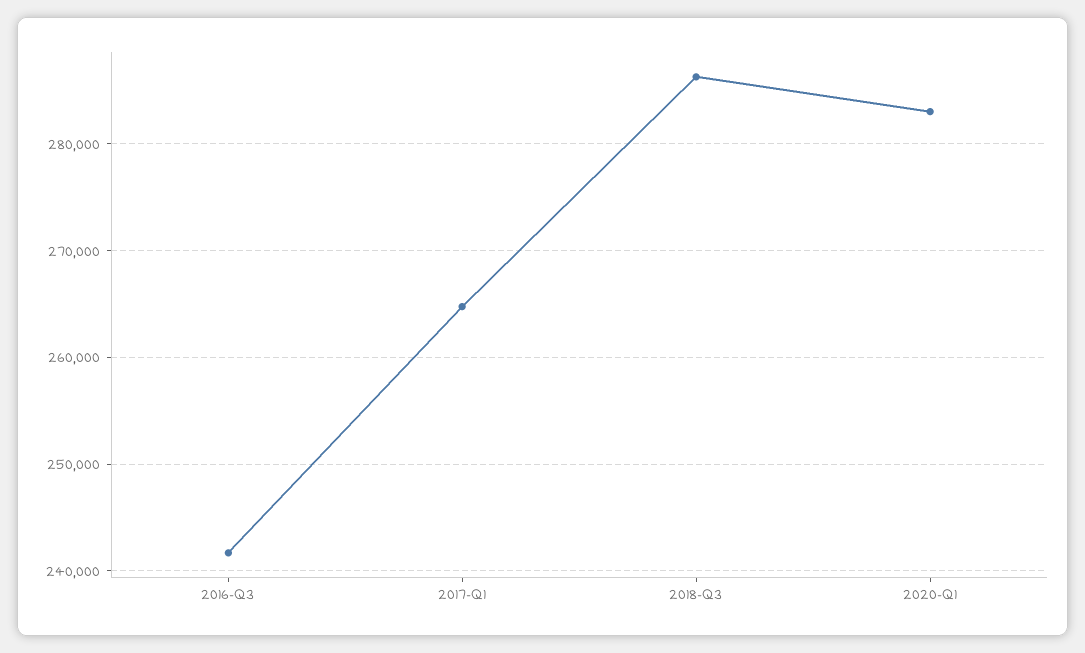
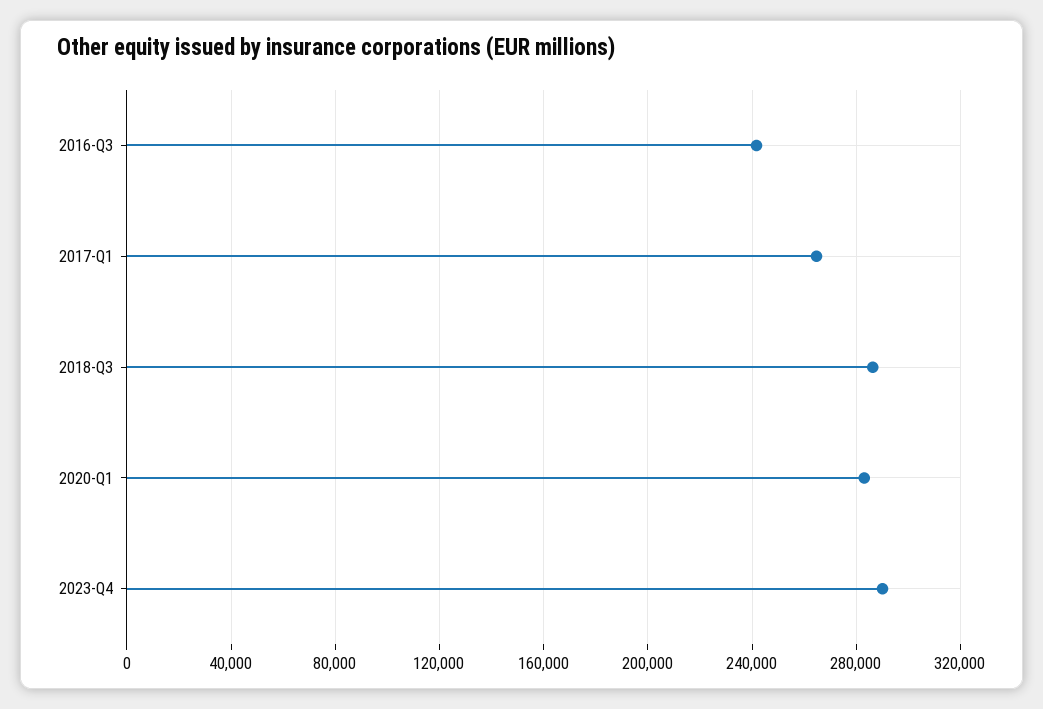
2023-Q4: none -> 290000

